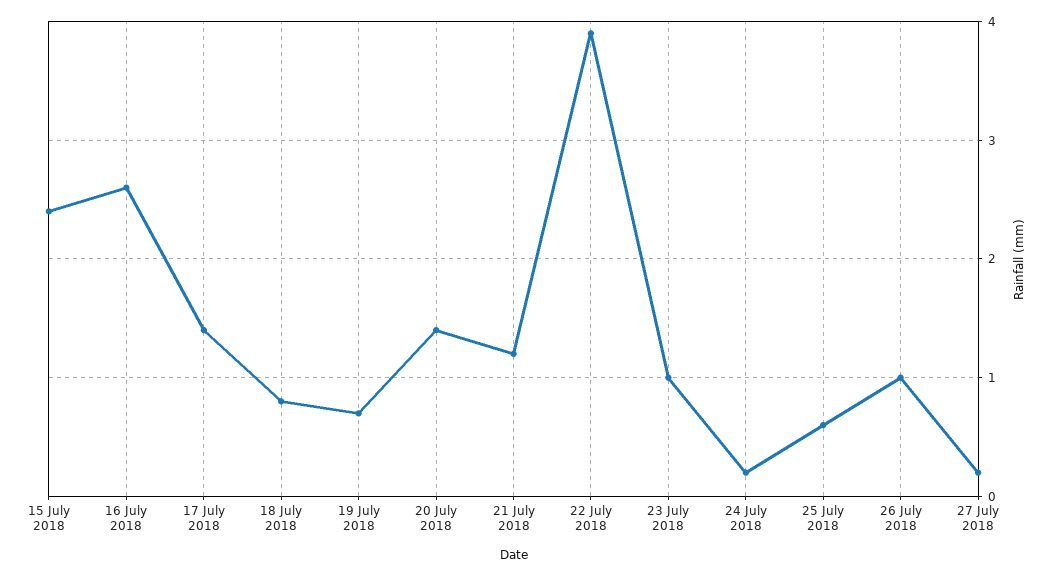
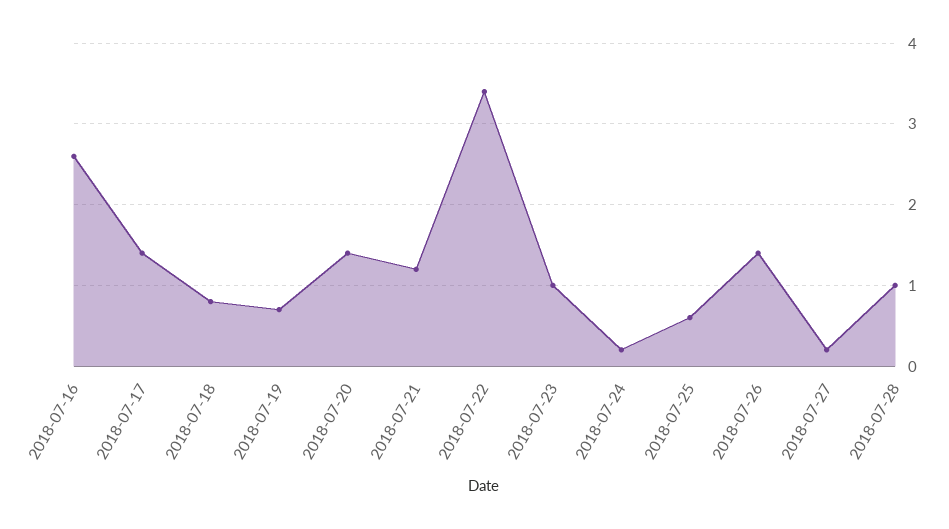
15 July 2018: 2.4 -> none
22 July 2018: 3.9 -> 3.4
26 July 2018: 1 -> 1.4
2018-07-28: none -> 1

